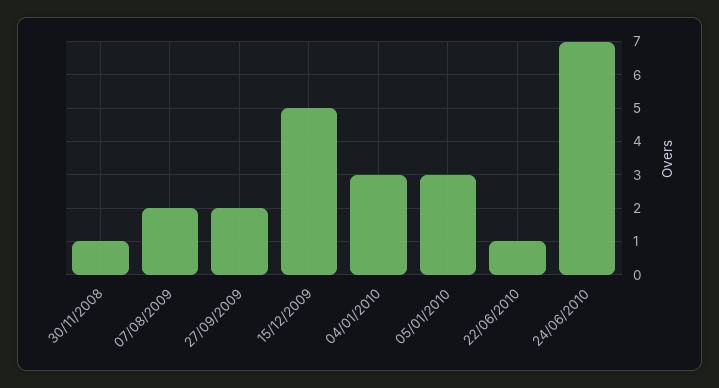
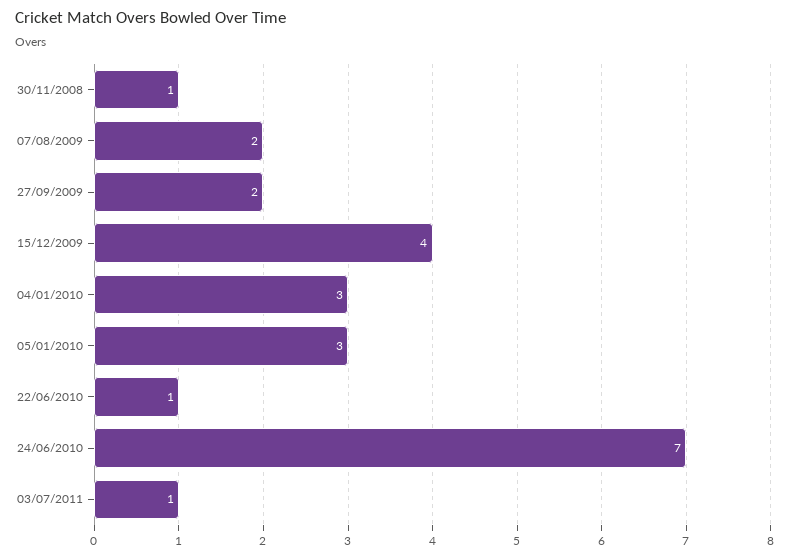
15/12/2009: 5 -> 4
03/07/2011: none -> 1

